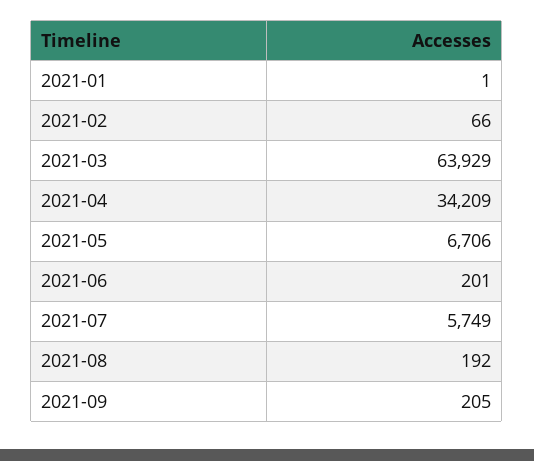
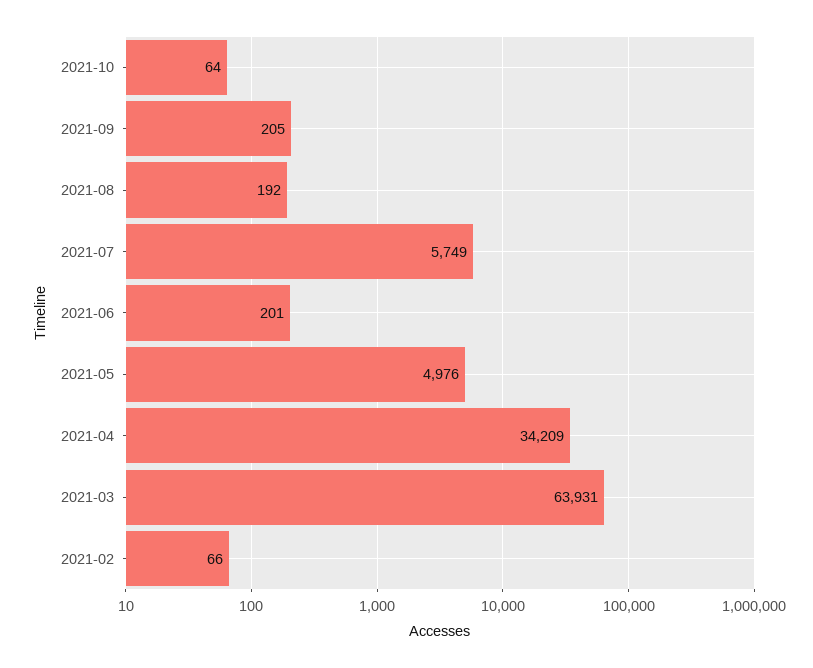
2021-01: 1 -> none
2021-03: 63929 -> 63931
2021-05: 6706 -> 4976
2021-10: none -> 64

